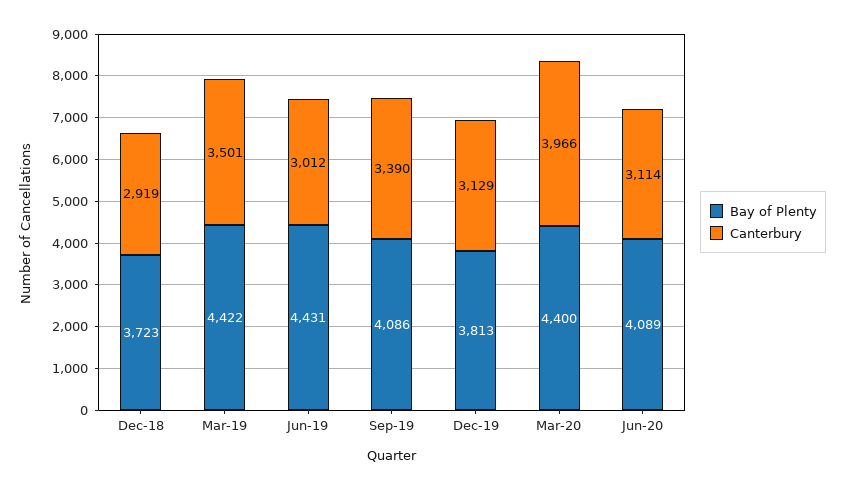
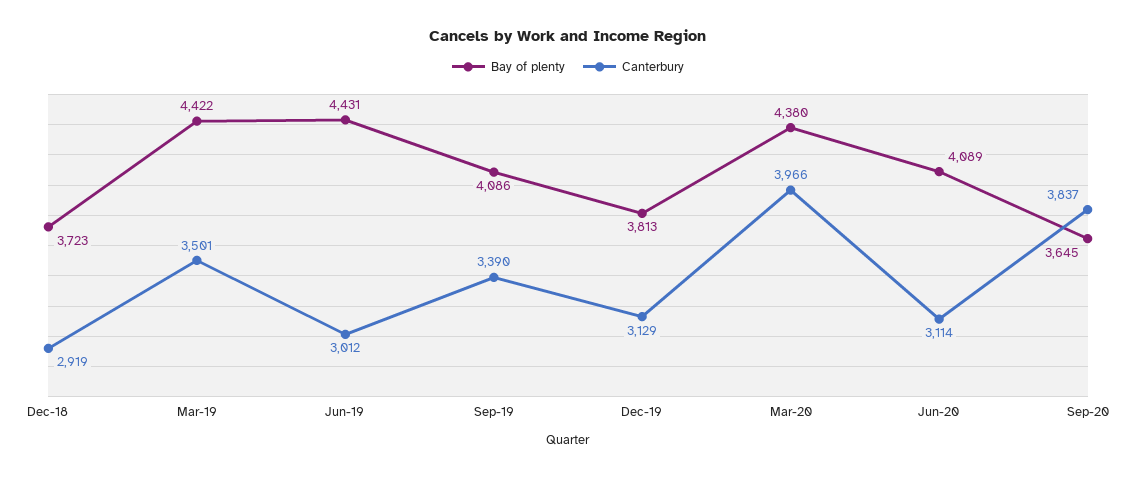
Bay of Plenty, Mar-20: 4400 -> 4380
Bay of Plenty, Sep-20: none -> 3645
Canterbury, Sep-20: none -> 3837

